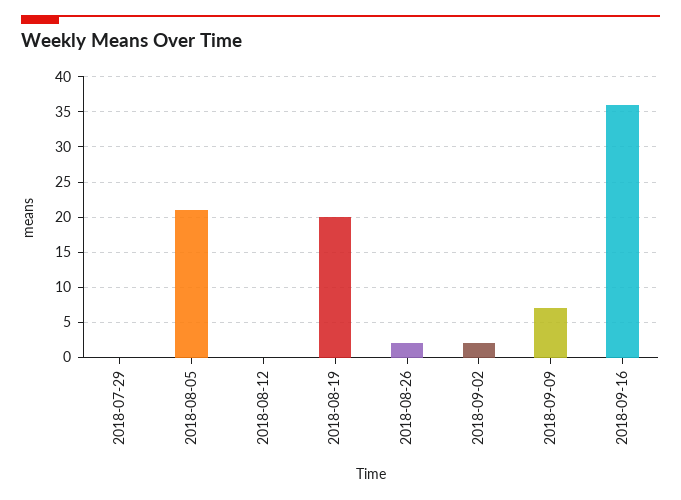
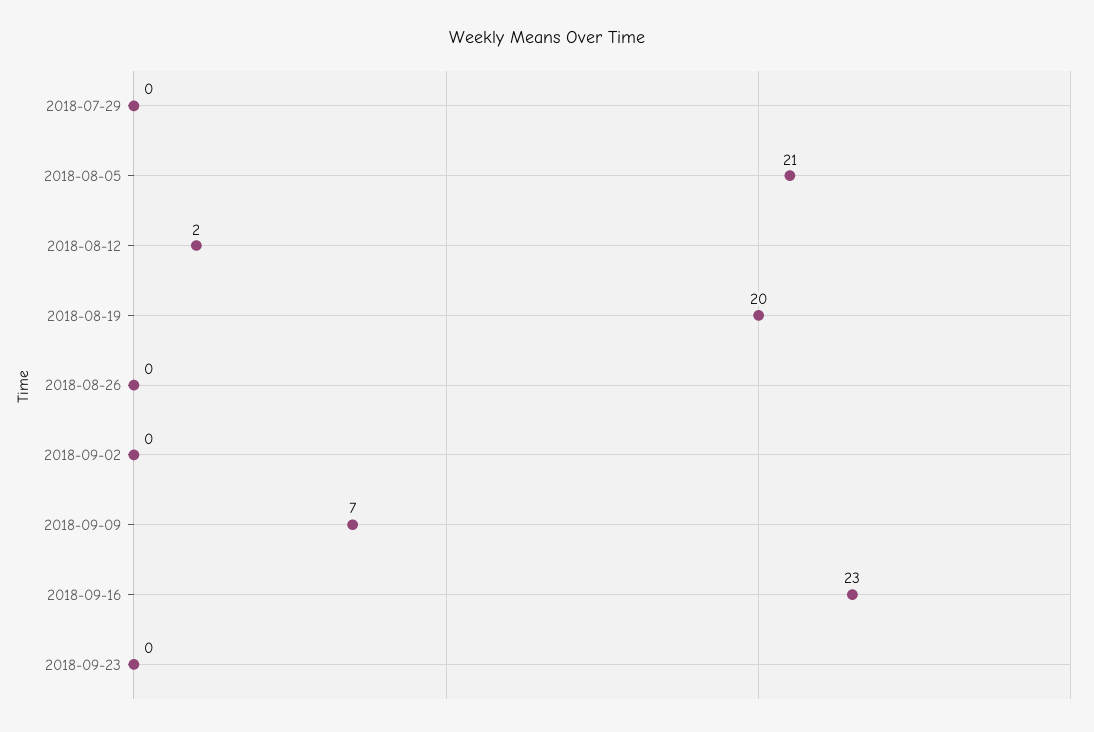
2018-08-12: 0 -> 2
2018-08-26: 2 -> 0
2018-09-02: 2 -> 0
2018-09-16: 36 -> 23
2018-09-23: none -> 0

